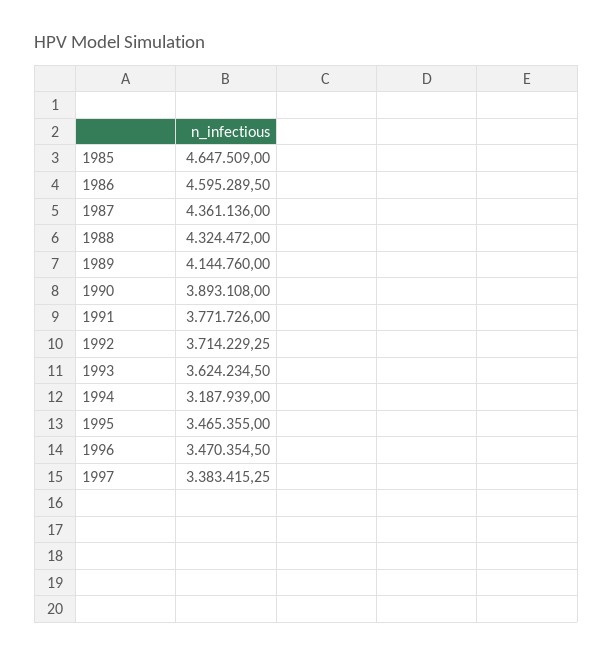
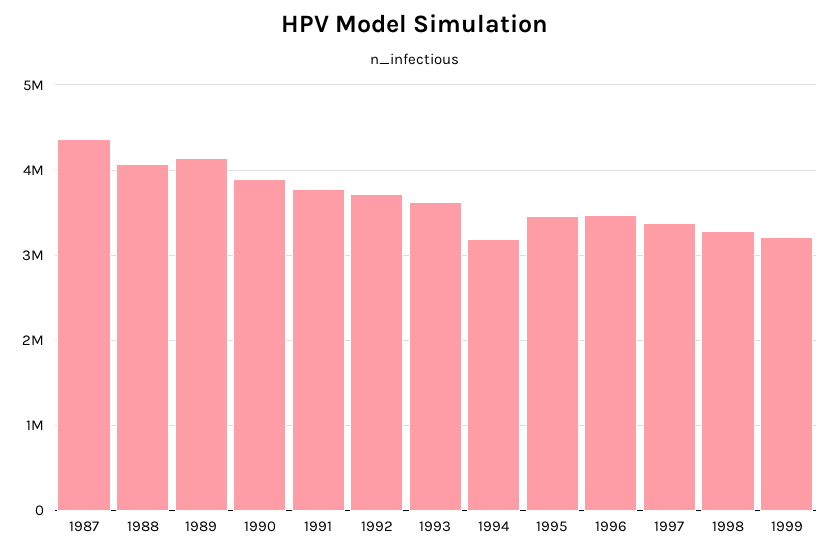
1985: 4647509 -> none
1986: 4595289.5 -> none
1988: 4324472 -> 4100000
1998: none -> 3300000
1999: none -> 3200000

